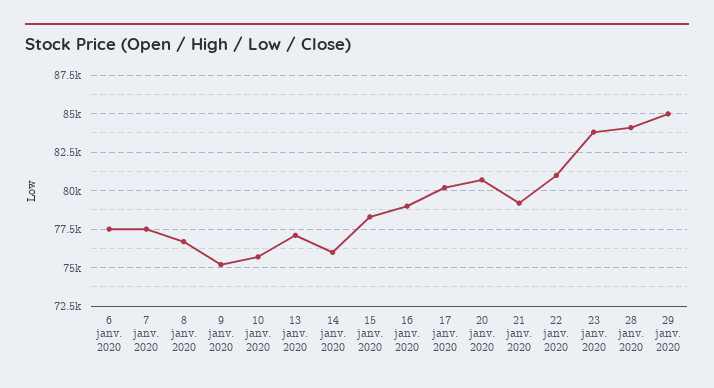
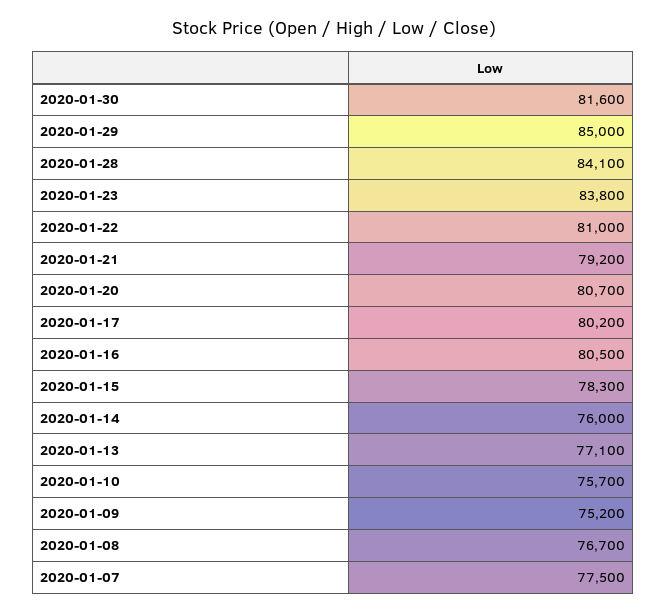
6 janv. 2020: 77500 -> none
16 janv. 2020: 79000 -> 80500
2020-01-30: none -> 81600

